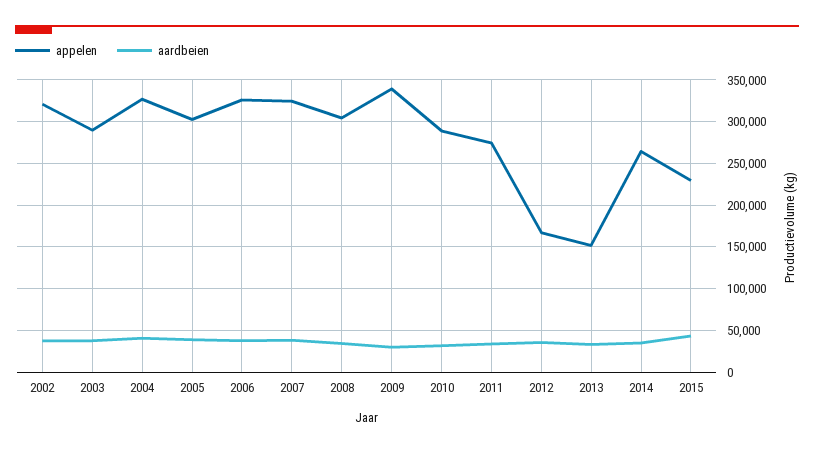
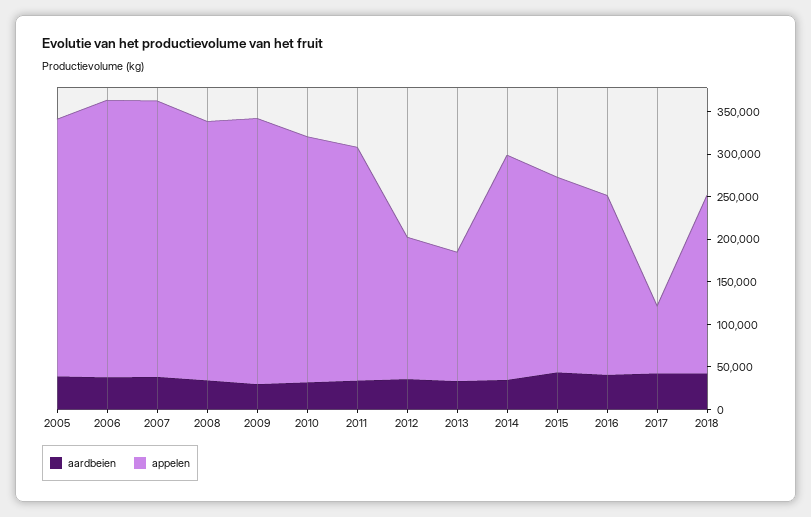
appelen, 2002: 320000 -> none
aardbeien, 2002: 40000 -> none
appelen, 2003: 290000 -> none
aardbeien, 2003: 40000 -> none
appelen, 2004: 330000 -> none
aardbeien, 2004: 40000 -> none
appelen, 2009: 340000 -> 310000
aardbeien, 2016: none -> 40000
appelen, 2016: none -> 210000
aardbeien, 2017: none -> 40000
appelen, 2017: none -> 80000
aardbeien, 2018: none -> 40000
appelen, 2018: none -> 210000

